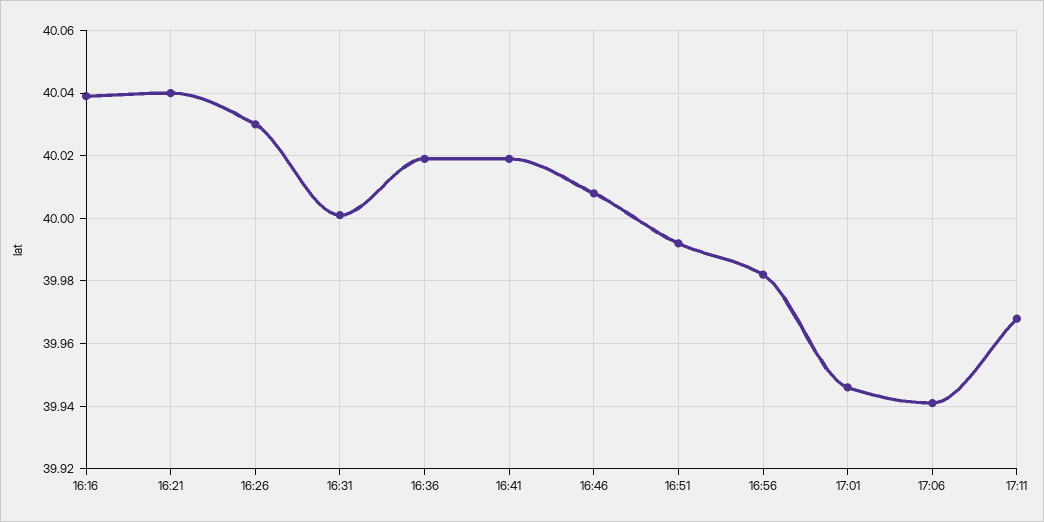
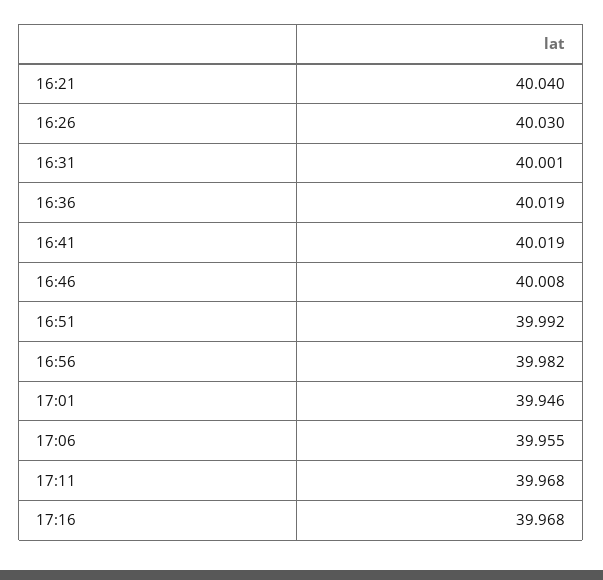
16:16: 40.04 -> none
17:06: 39.94 -> 39.955
17:16: none -> 39.968

